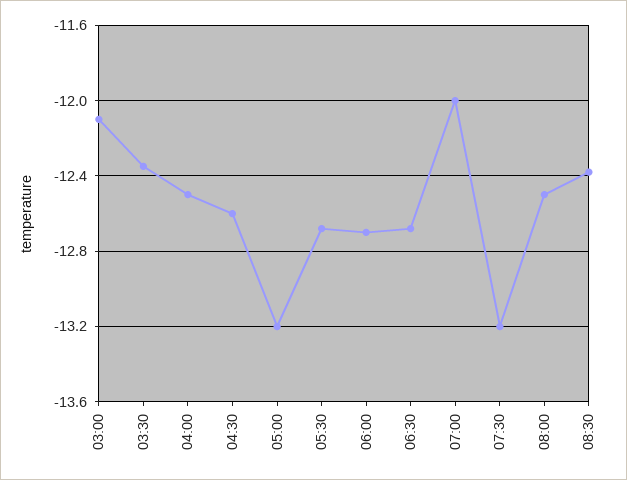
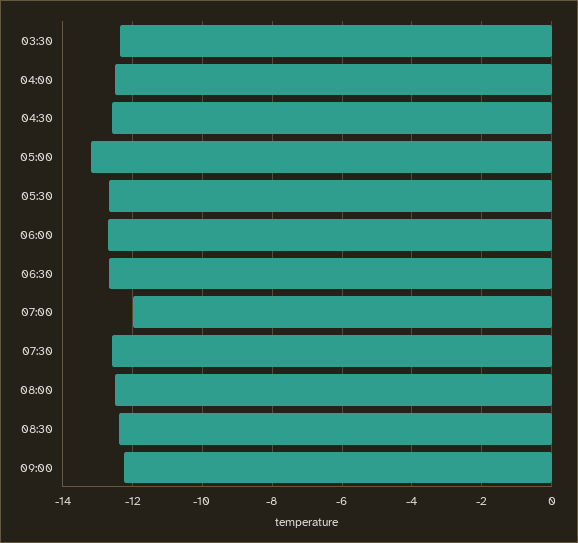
03:00: -12.1 -> none
07:30: -13.2 -> -12.6
09:00: none -> -12.2

